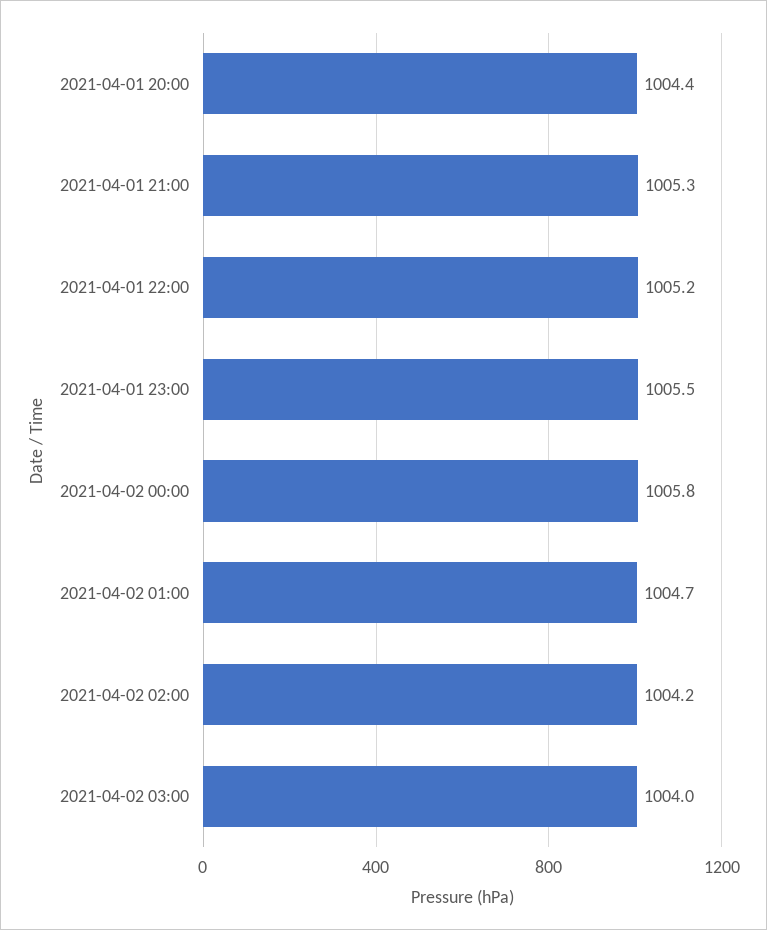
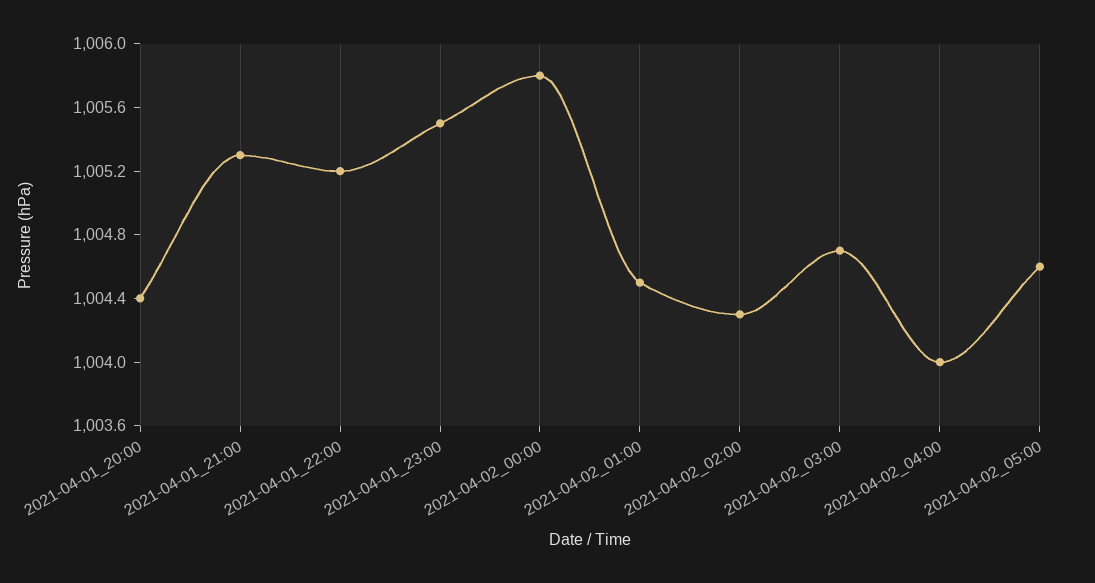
2021-04-02 01:00: 1004.7 -> 1004.5
2021-04-02 02:00: 1004.2 -> 1004.3
2021-04-02 03:00: 1004 -> 1004.7
2021-04-02_04:00: none -> 1004
2021-04-02_05:00: none -> 1004.6

